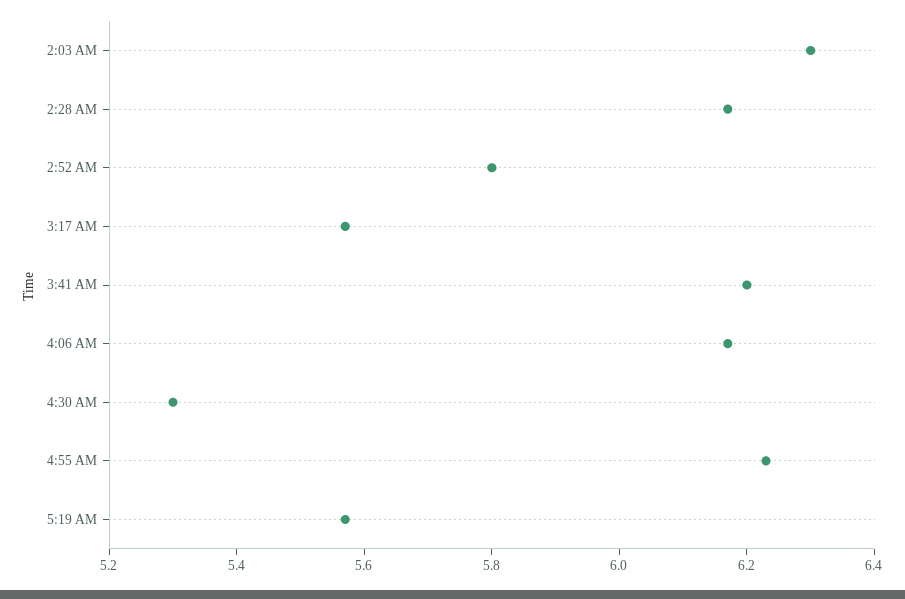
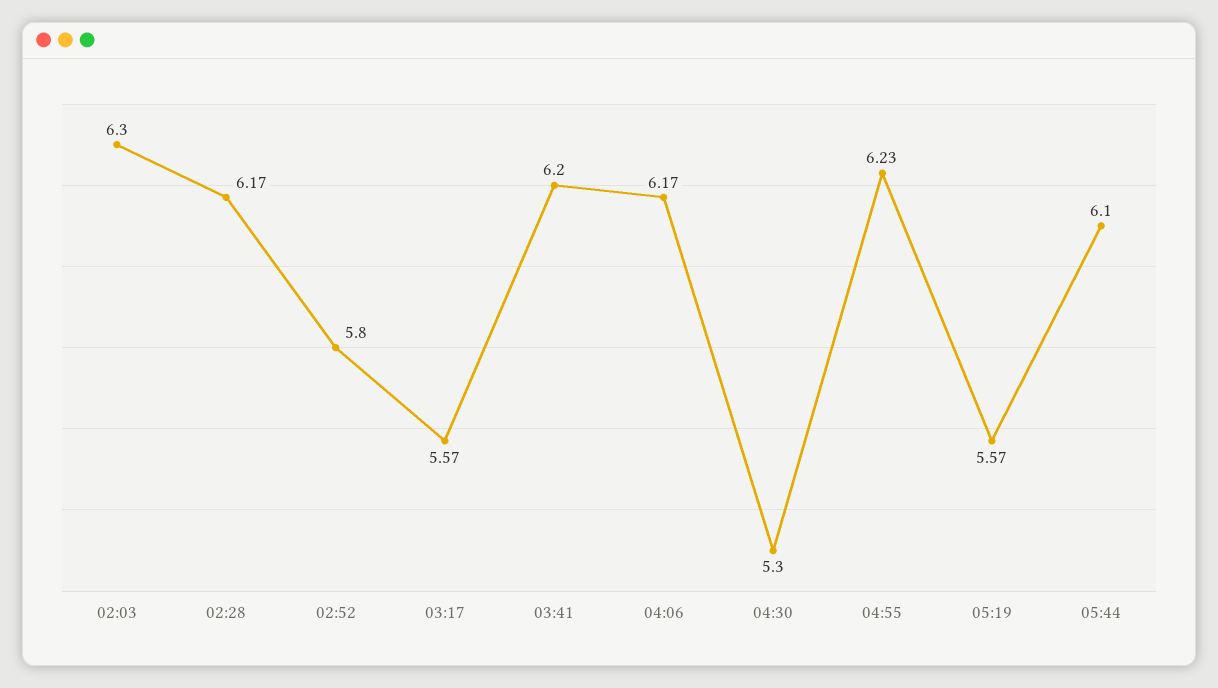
05:44: none -> 6.1

